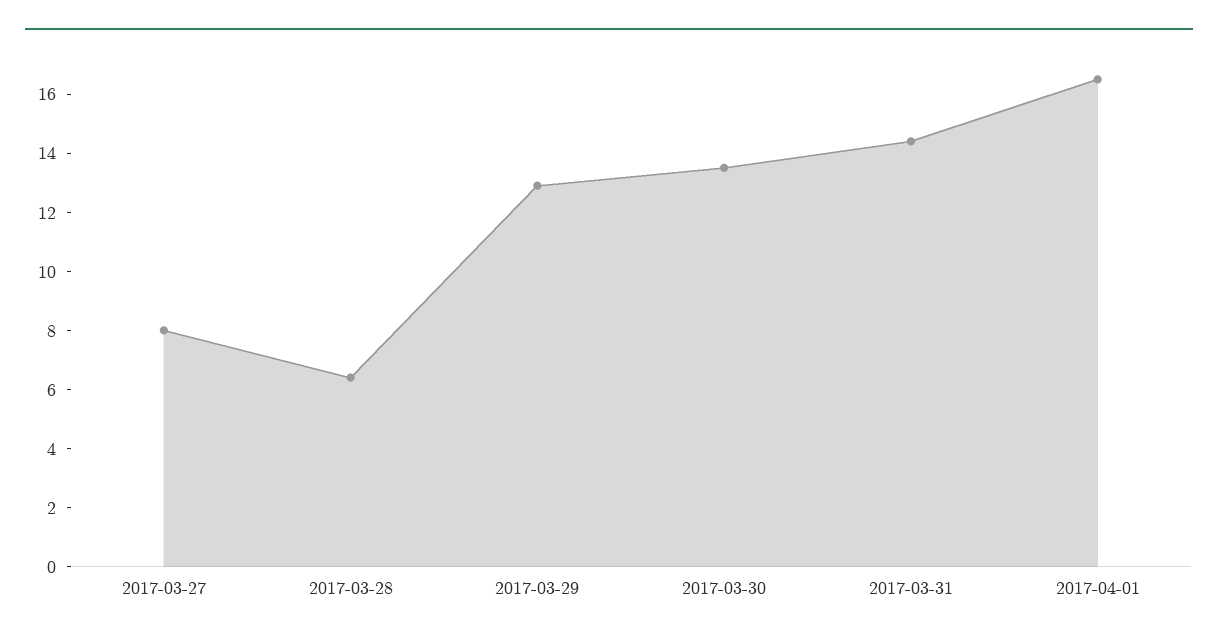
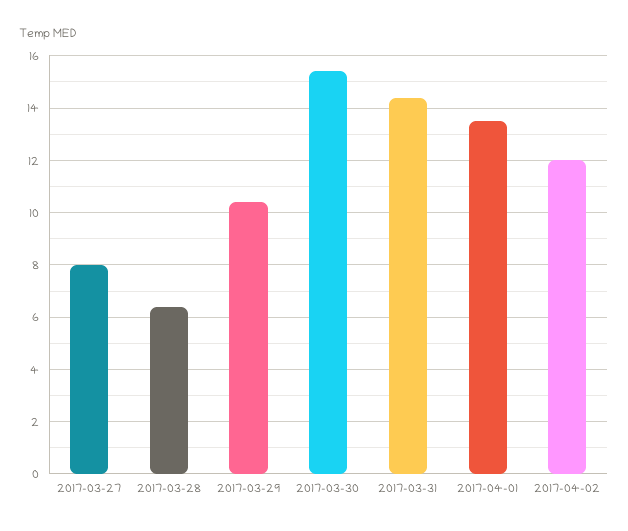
2017-03-29: 13 -> 10.5
2017-03-30: 13.5 -> 15.5
2017-04-01: 16.5 -> 13.5
2017-04-02: none -> 12

